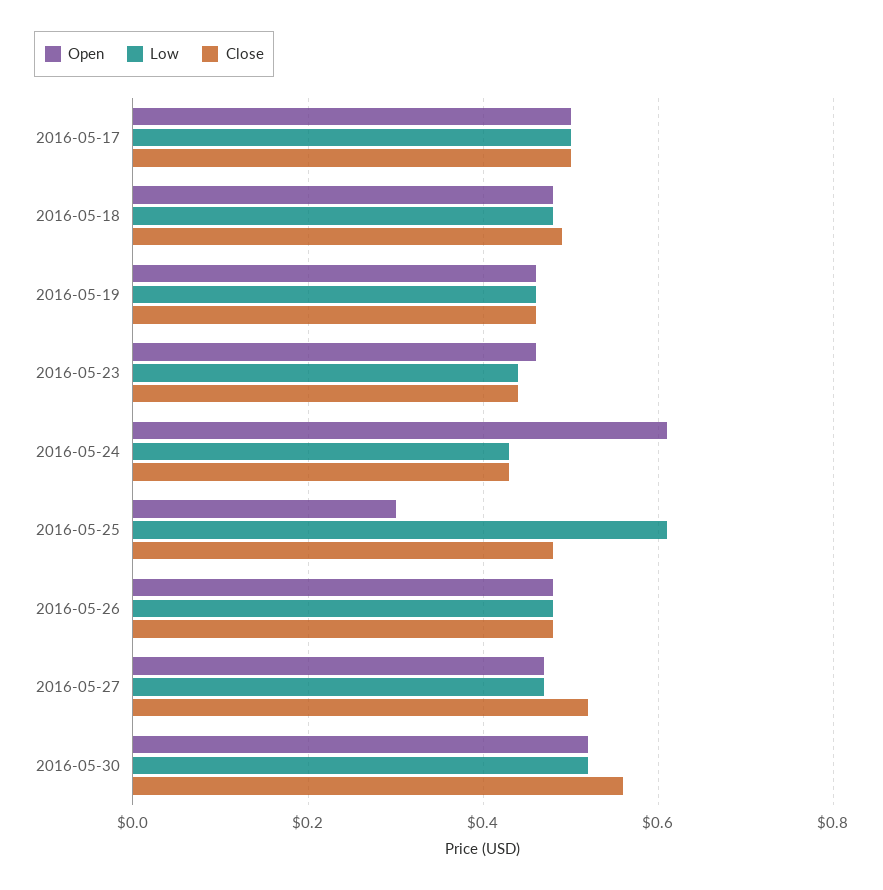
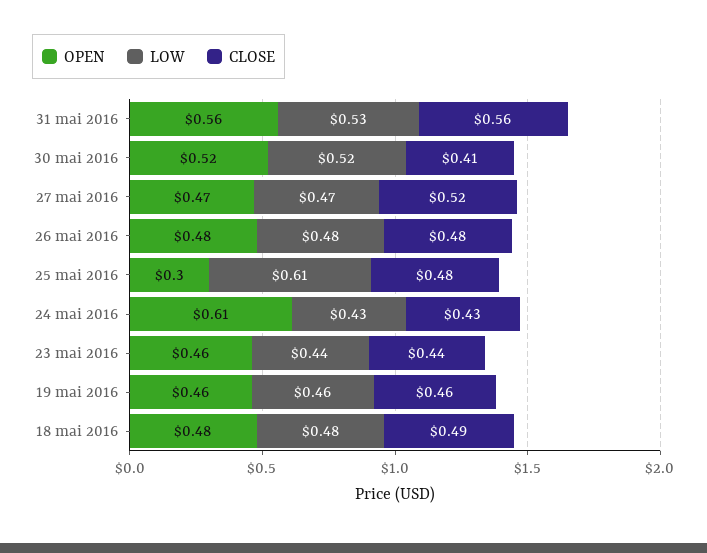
Open, 2016-05-17: 0.5 -> none
Low, 2016-05-17: 0.5 -> none
Close, 2016-05-17: 0.5 -> none
Close, 2016-05-30: 0.55 -> 0.41
Open, 31 mai 2016: none -> 0.56
Low, 31 mai 2016: none -> 0.53
Close, 31 mai 2016: none -> 0.56

